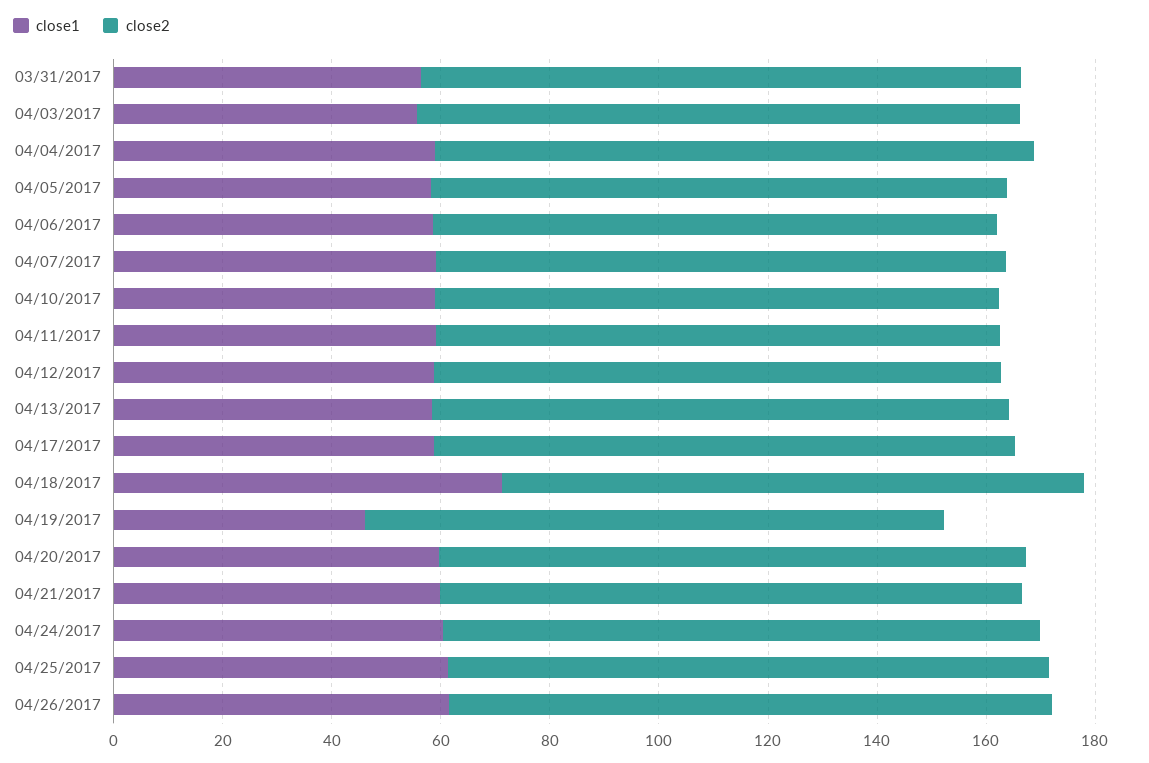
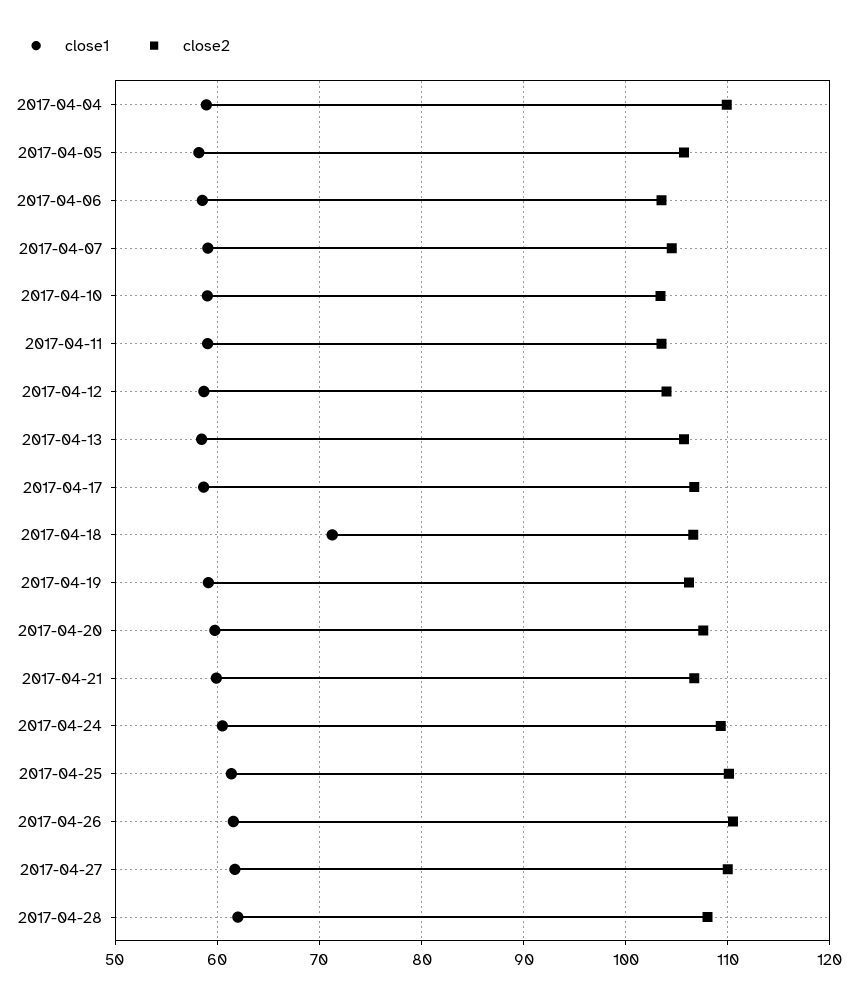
close1, 03/31/2017: 55 -> none
close2, 03/31/2017: 110 -> none
close1, 04/03/2017: 55 -> none
close2, 04/03/2017: 110 -> none
close1, 04/19/2017: 45 -> 59
close1, 2017-04-27: none -> 62
close2, 2017-04-27: none -> 110
close1, 2017-04-28: none -> 62
close2, 2017-04-28: none -> 108

